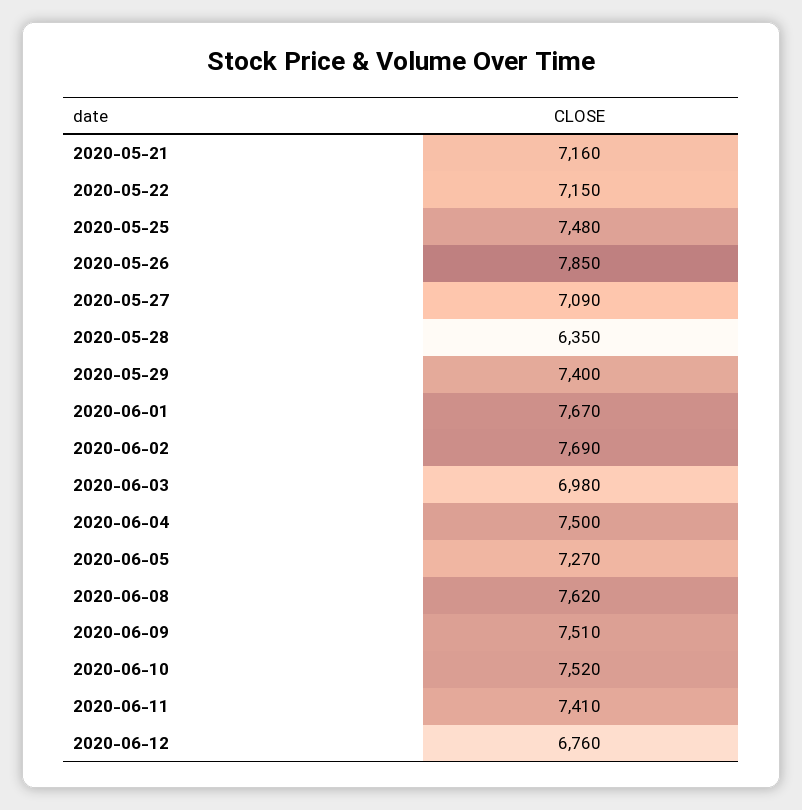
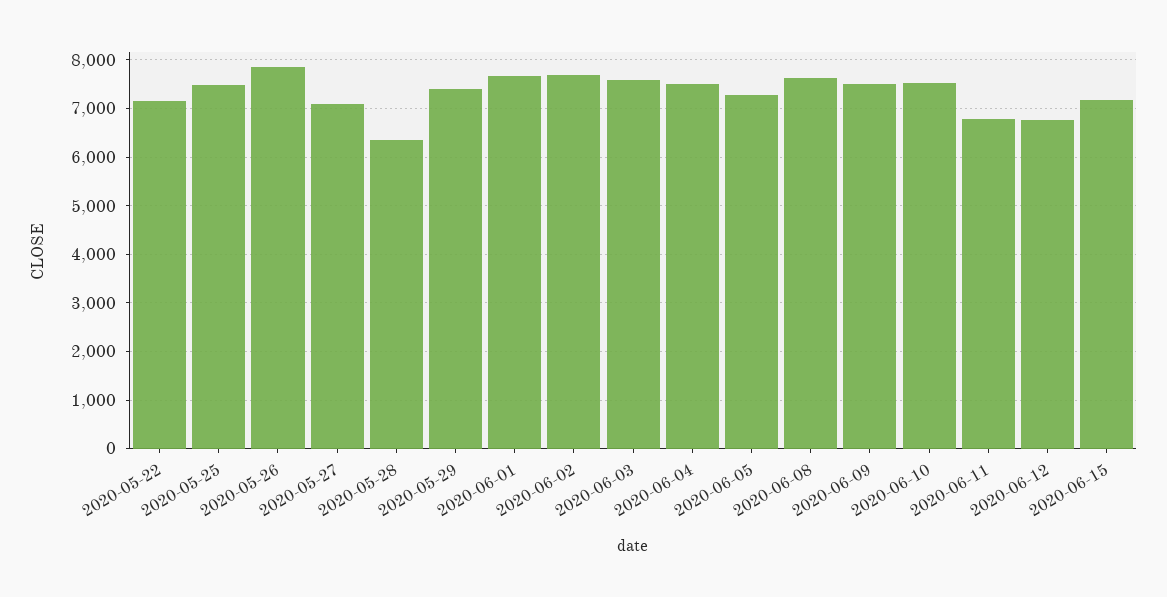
2020-05-21: 7160 -> none
2020-06-03: 6980 -> 7600
2020-06-11: 7410 -> 6800
2020-06-15: none -> 7200

